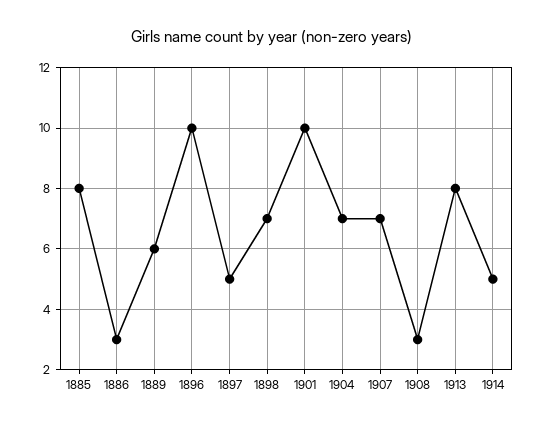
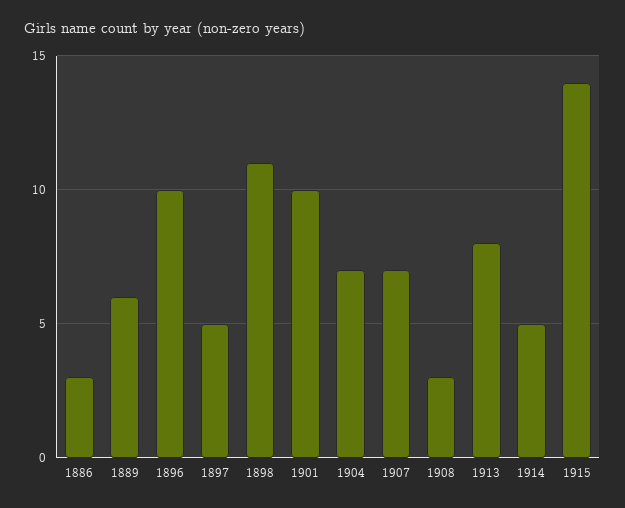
1885: 8 -> none
1898: 7 -> 11
1915: none -> 14

